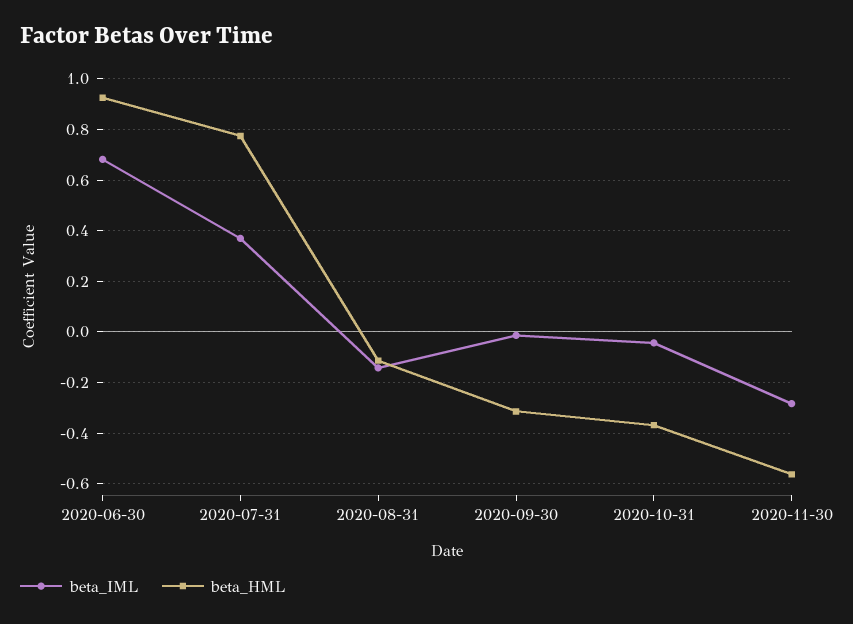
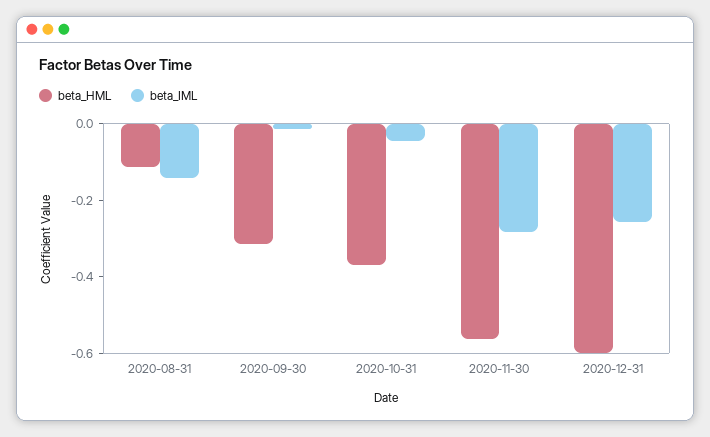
beta_IML, 2020-06-30: 0.675 -> none
beta_HML, 2020-06-30: 0.925 -> none
beta_IML, 2020-07-31: 0.375 -> none
beta_HML, 2020-07-31: 0.775 -> none
beta_HML, 2020-12-31: none -> -0.6
beta_IML, 2020-12-31: none -> -0.25

